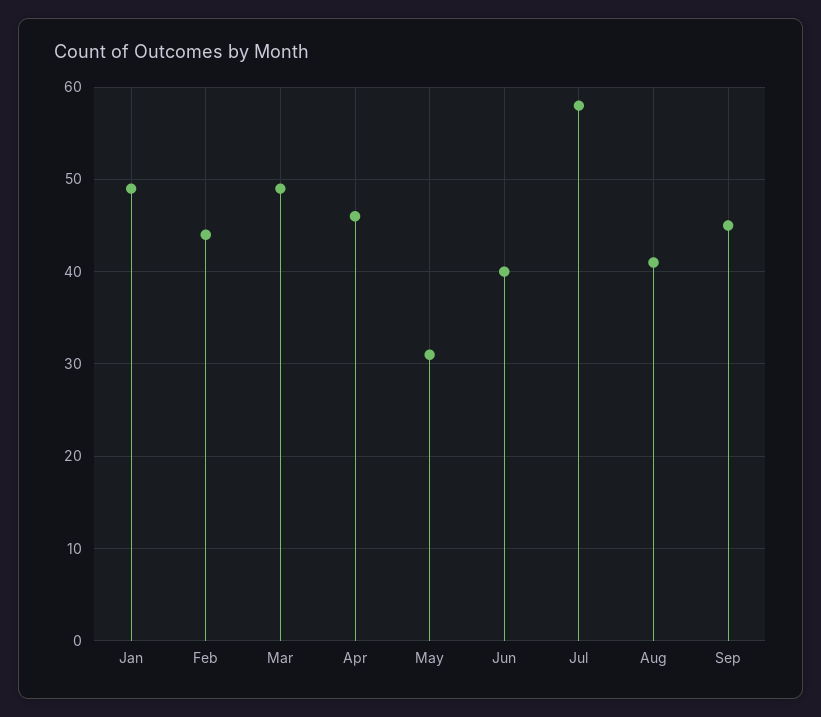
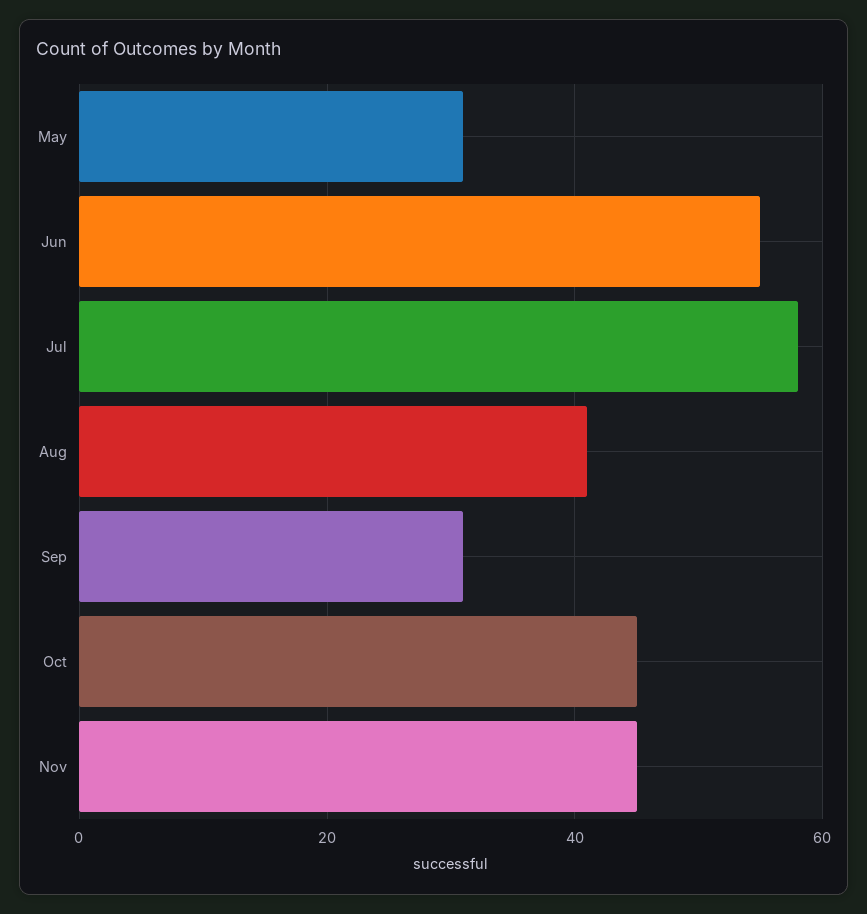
Jan: 49 -> none
Feb: 44 -> none
Mar: 49 -> none
Apr: 46 -> none
Jun: 40 -> 55
Sep: 45 -> 30
Oct: none -> 45
Nov: none -> 45

